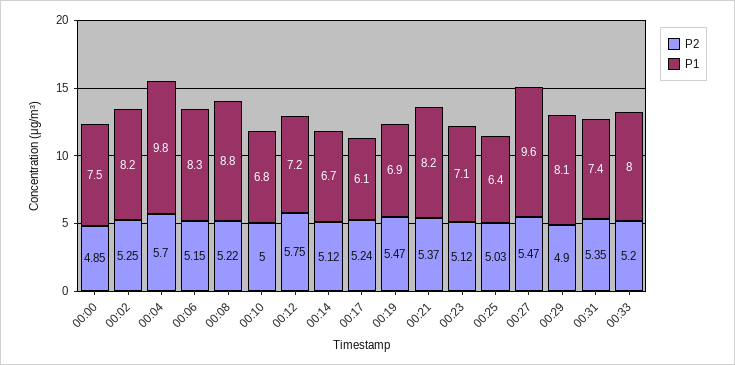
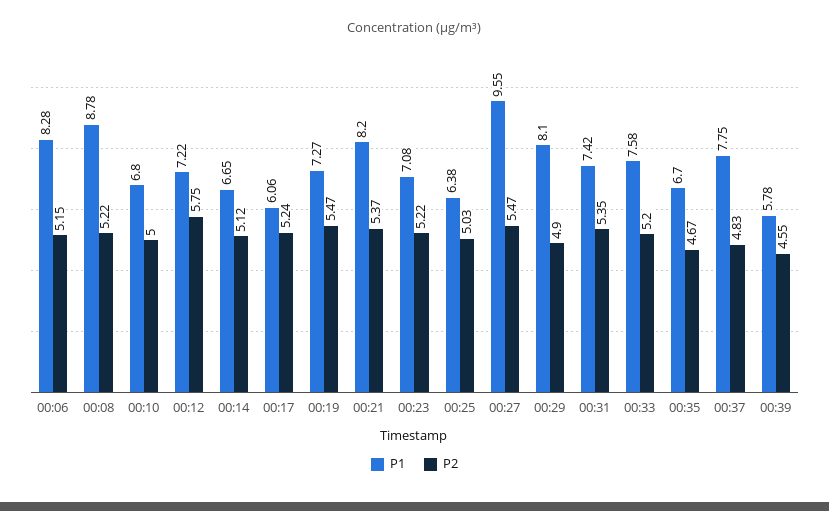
P2, 00:00: 4.85 -> none
P1, 00:00: 7.5 -> none
P2, 00:02: 5.25 -> none
P1, 00:02: 8.2 -> none
P2, 00:04: 5.7 -> none
P1, 00:04: 9.8 -> none
P1, 00:19: 6.9 -> 7.27
P2, 00:23: 5.12 -> 5.22
P1, 00:33: 8 -> 7.58
P1, 00:35: none -> 6.7
P2, 00:35: none -> 4.67
P1, 00:37: none -> 7.75
P2, 00:37: none -> 4.83
P1, 00:39: none -> 5.78
P2, 00:39: none -> 4.55

